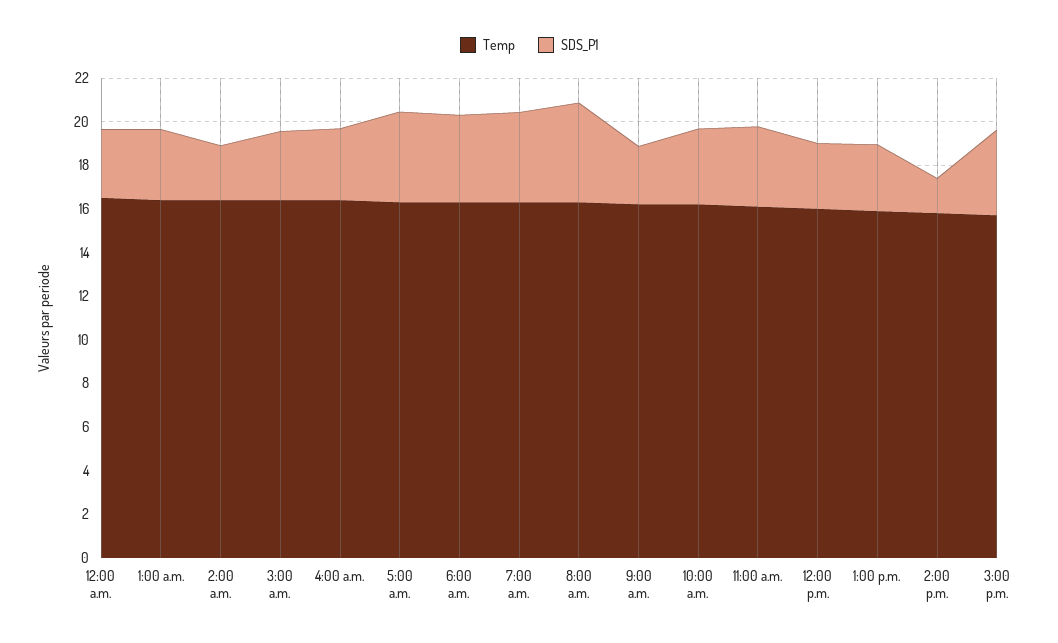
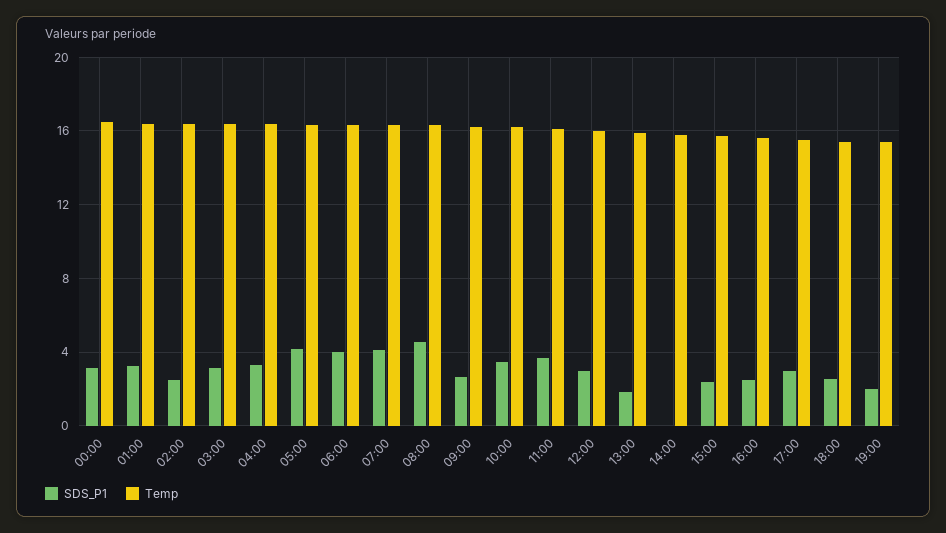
SDS_P1, 1:00 p.m.: 3 -> 2
SDS_P1, 2:00 p.m.: 1.5 -> 0
SDS_P1, 3:00 p.m.: 4 -> 2.5
SDS_P1, 16:00: none -> 2.5
Temp, 16:00: none -> 15.5
SDS_P1, 17:00: none -> 3
Temp, 17:00: none -> 15.5
SDS_P1, 18:00: none -> 2.5
Temp, 18:00: none -> 15.5
SDS_P1, 19:00: none -> 2
Temp, 19:00: none -> 15.5

